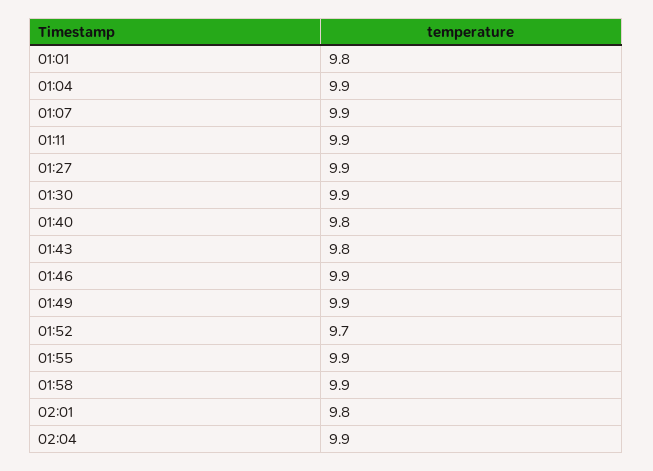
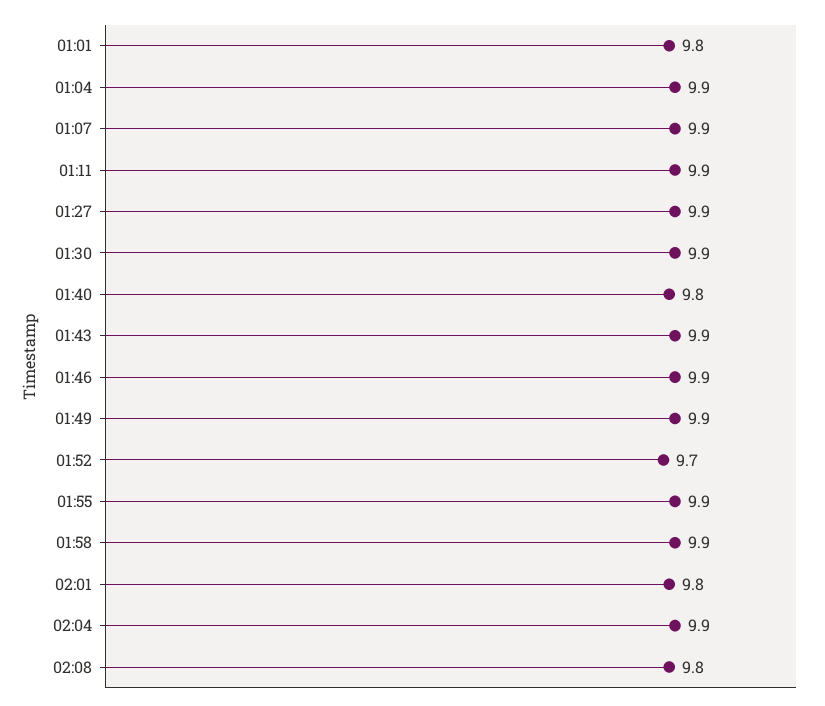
01:43: 9.8 -> 9.9
02:08: none -> 9.8

